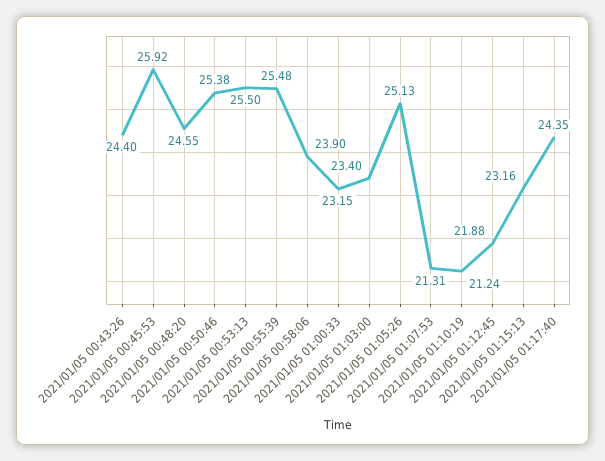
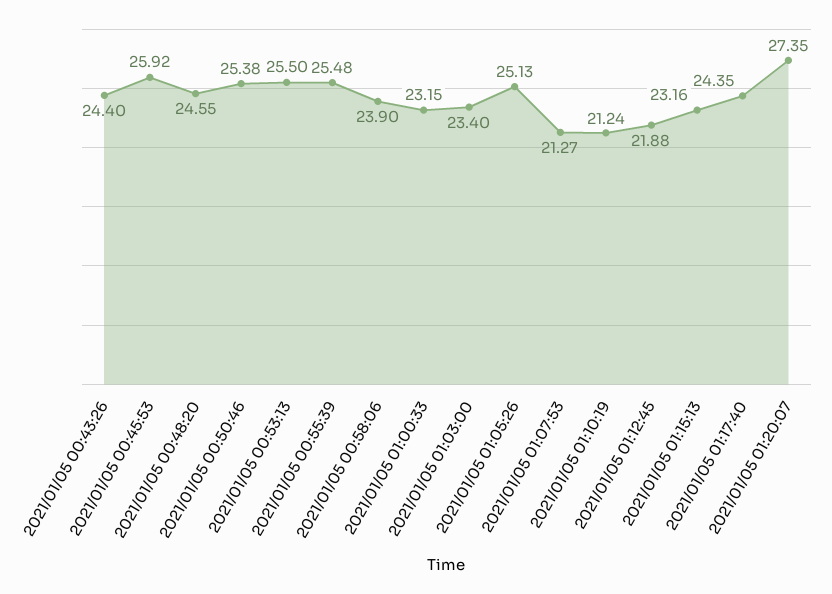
2021/01/05 01:07:53: 21.31 -> 21.27
2021/01/05 01:20:07: none -> 27.35

